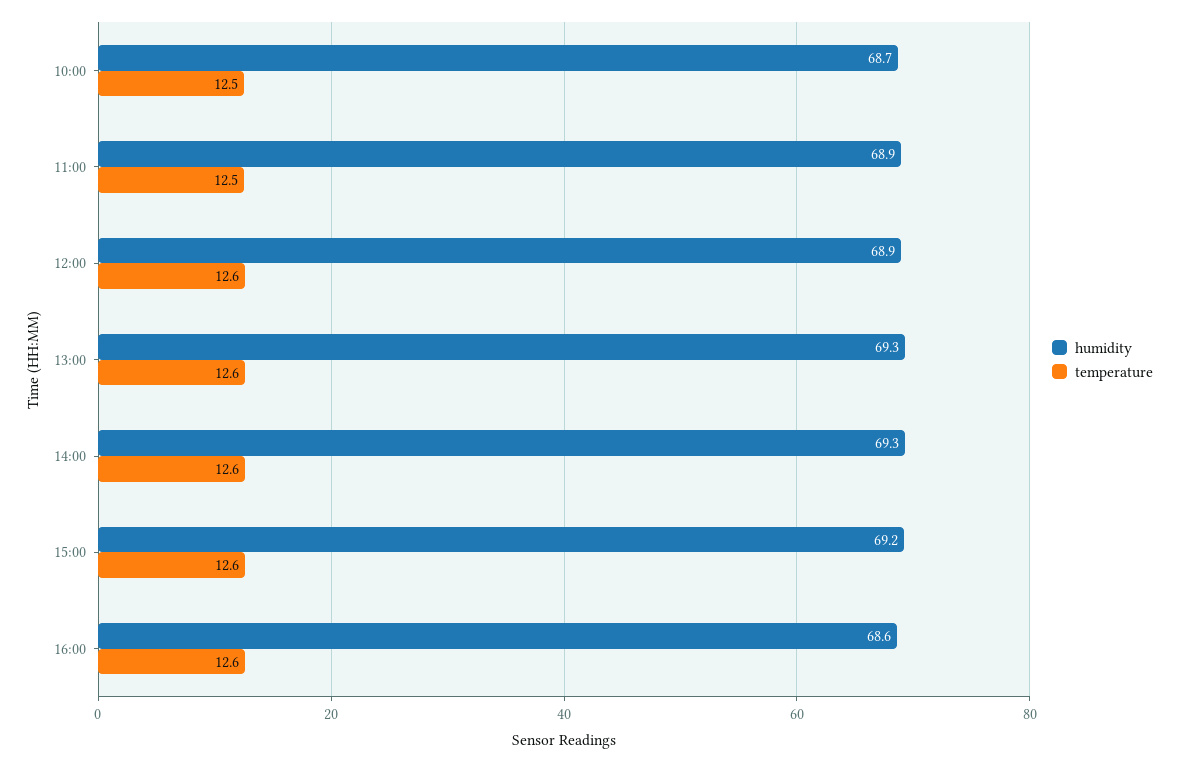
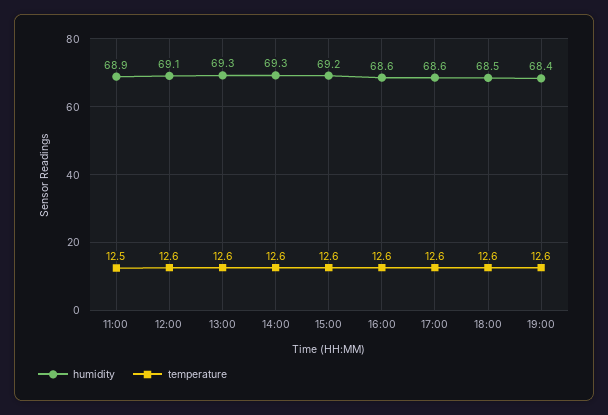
humidity, 10:00: 68.7 -> none
temperature, 10:00: 12.5 -> none
humidity, 12:00: 68.9 -> 69.1
humidity, 17:00: none -> 68.6
temperature, 17:00: none -> 12.6
humidity, 18:00: none -> 68.5
temperature, 18:00: none -> 12.6
humidity, 19:00: none -> 68.4
temperature, 19:00: none -> 12.6

